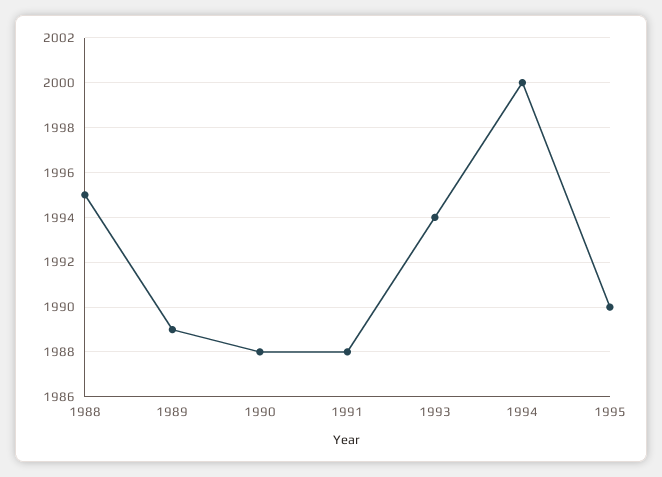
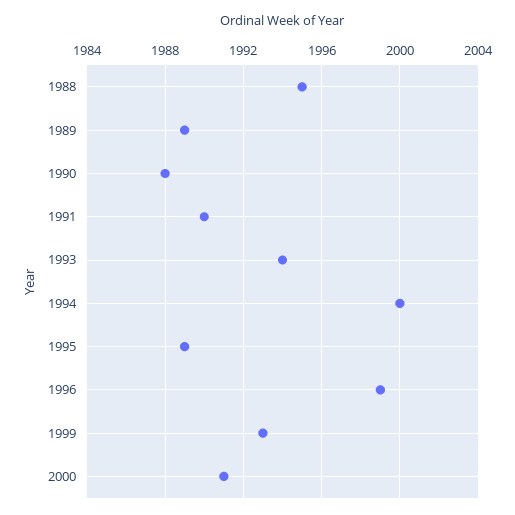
1991: 1988 -> 1990
1995: 1990 -> 1989
1996: none -> 1999
1999: none -> 1993
2000: none -> 1991

